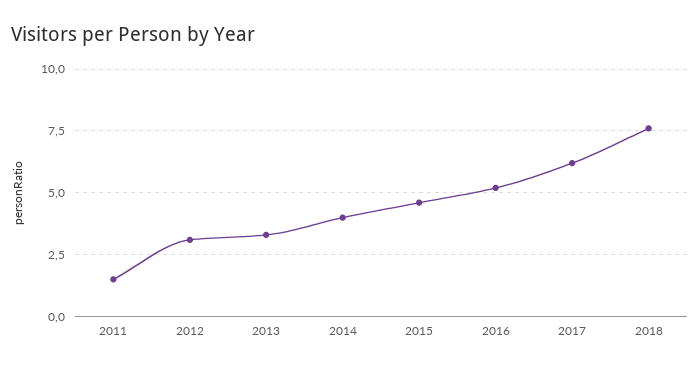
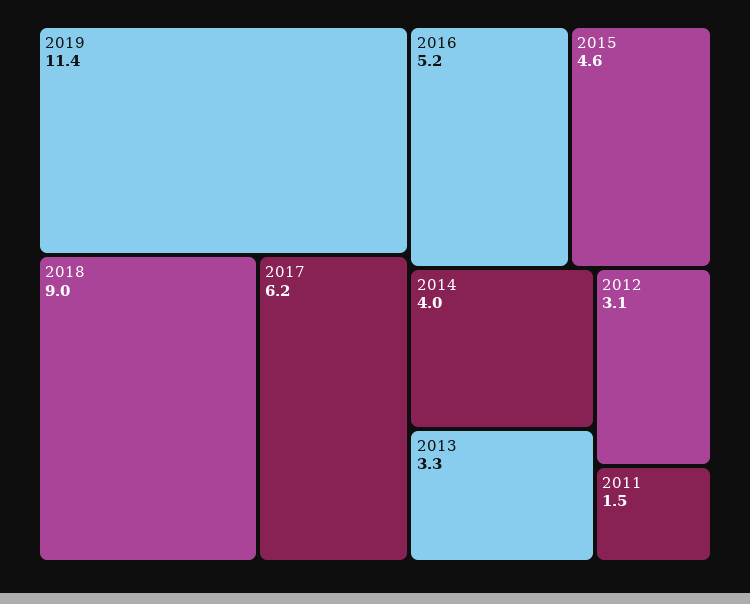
2018: 7.5 -> 9
2019: none -> 11.4

